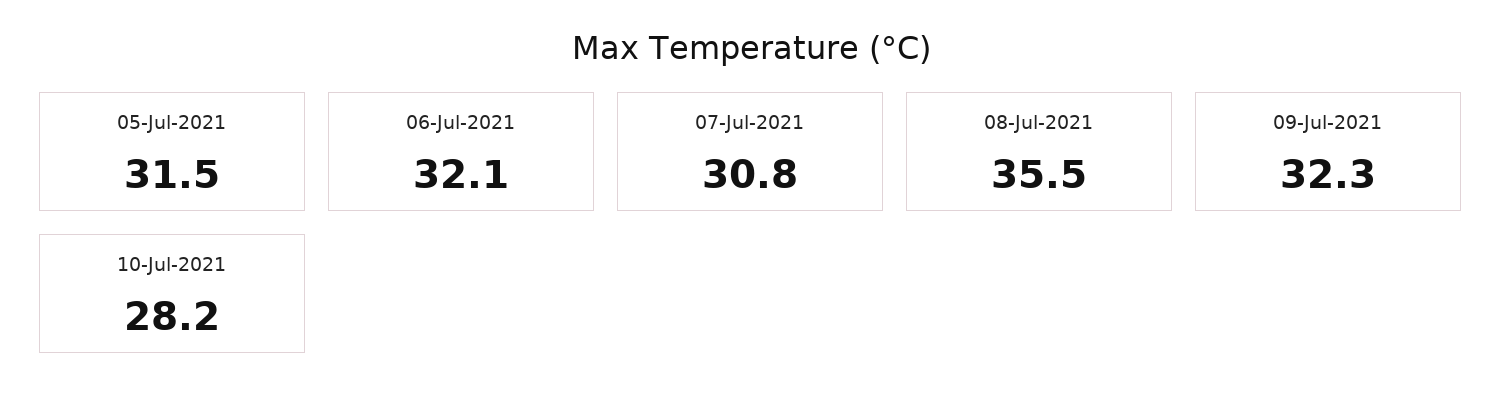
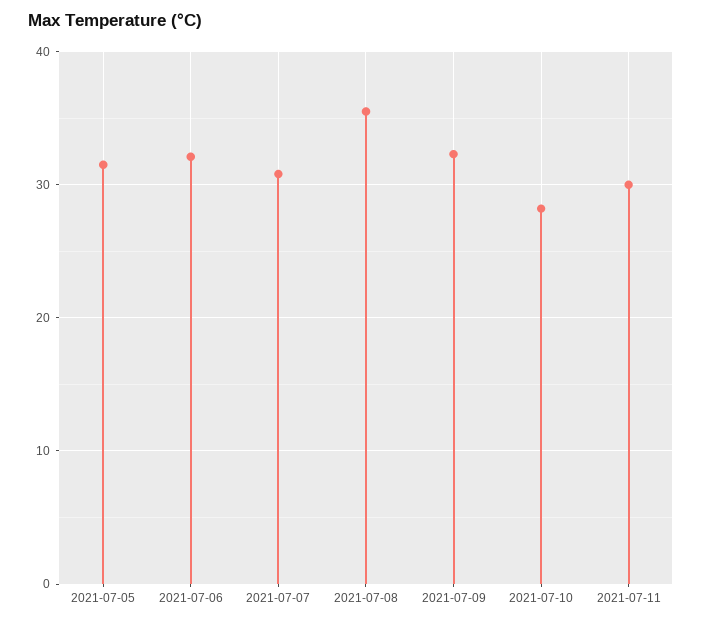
2021-07-11: none -> 30

